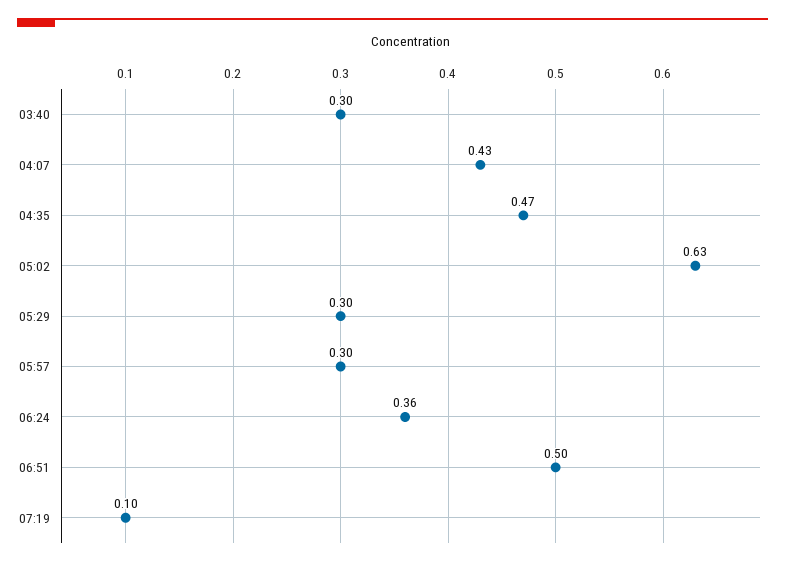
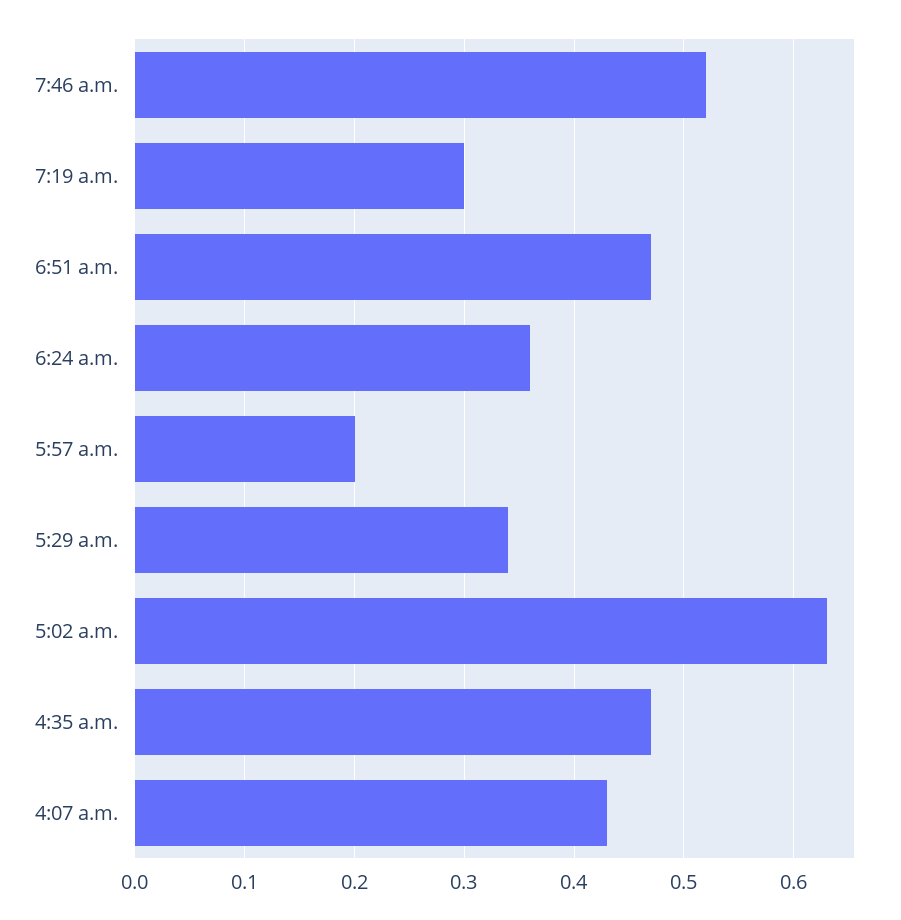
03:40: 0.3 -> none
05:29: 0.3 -> 0.34
05:57: 0.3 -> 0.2
06:51: 0.5 -> 0.47
07:19: 0.1 -> 0.3
7:46 a.m.: none -> 0.52

